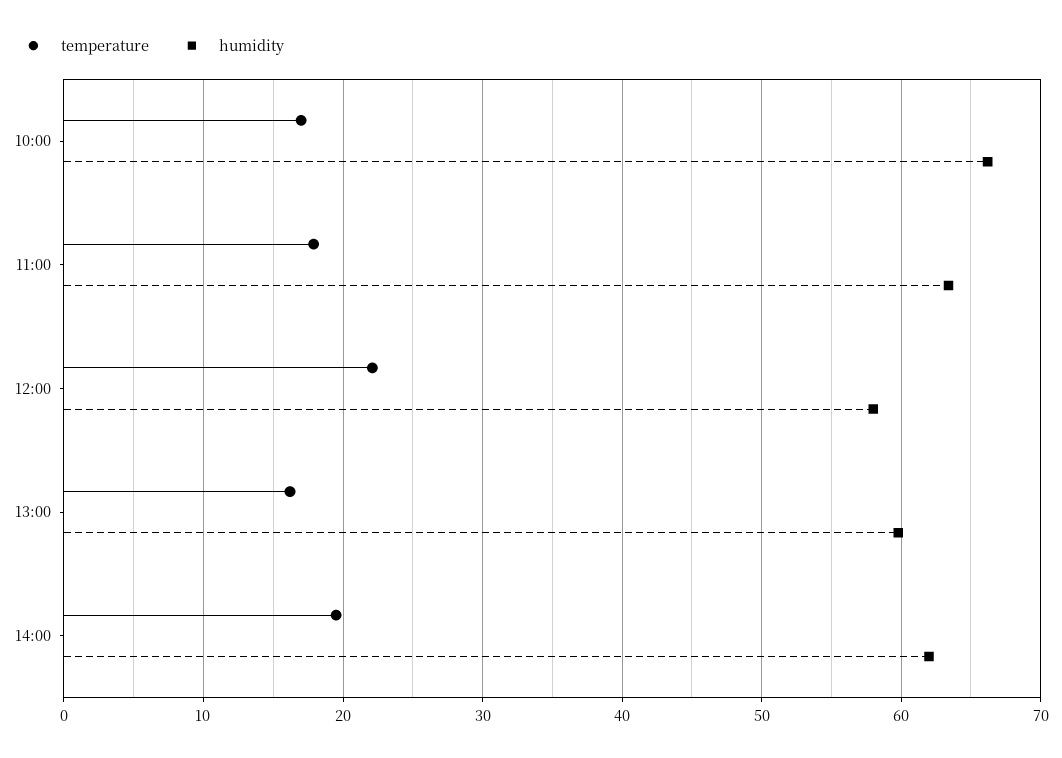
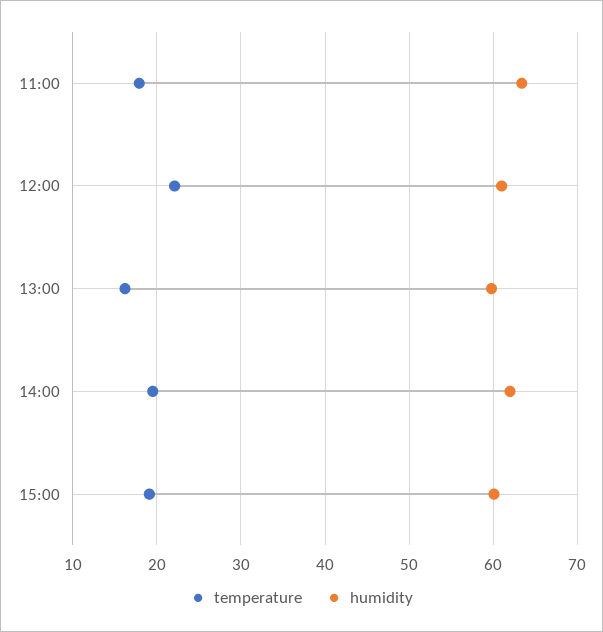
temperature, 10:00: 17 -> none
humidity, 10:00: 66 -> none
humidity, 12:00: 58 -> 61
temperature, 15:00: none -> 19
humidity, 15:00: none -> 60

